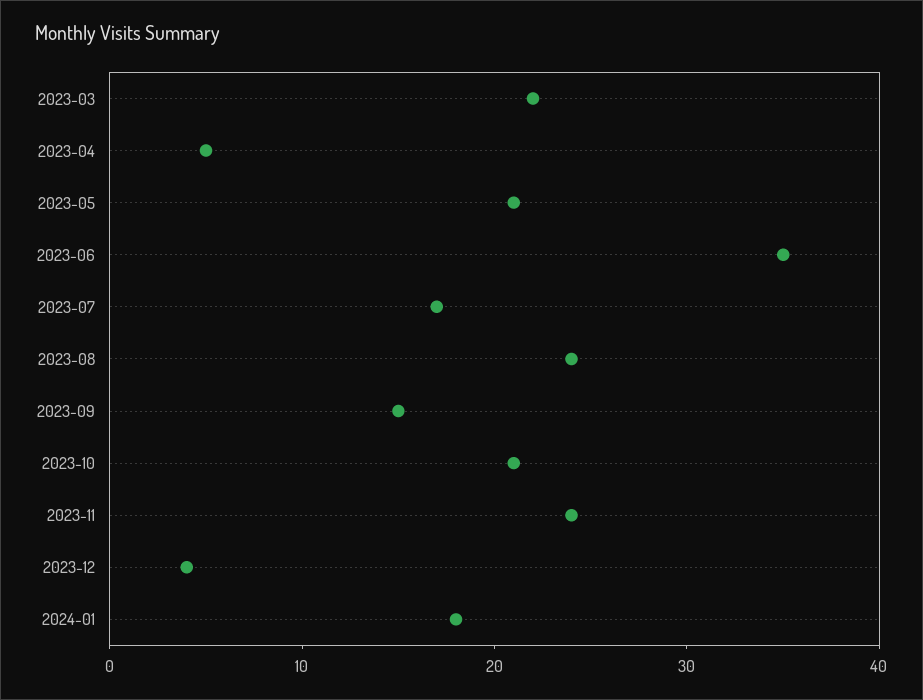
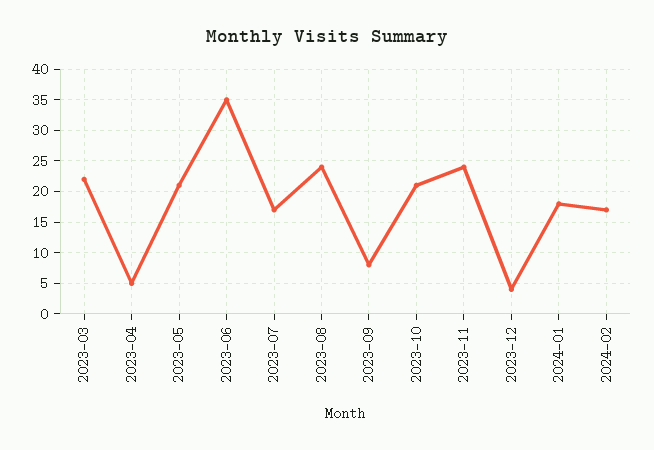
2023-09: 15 -> 8
2024-02: none -> 17

